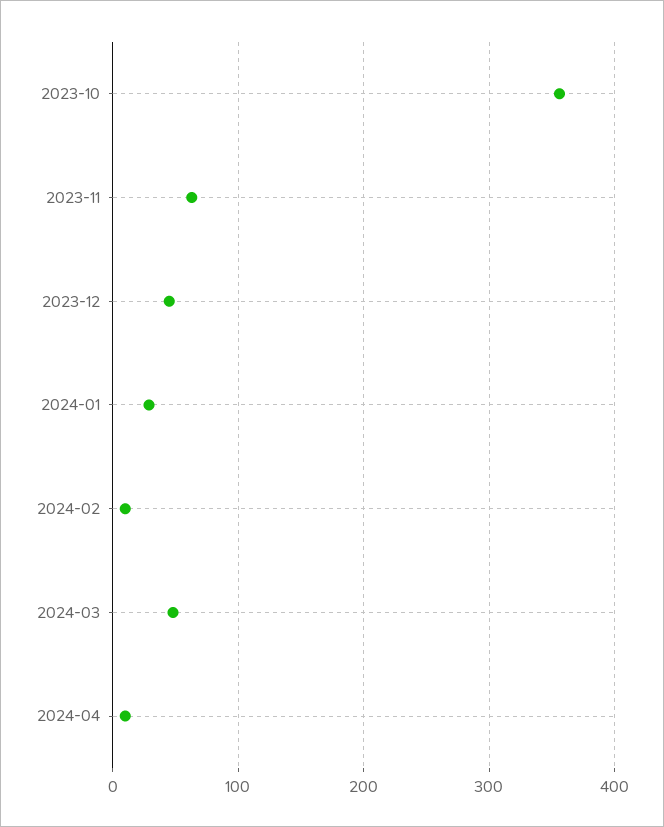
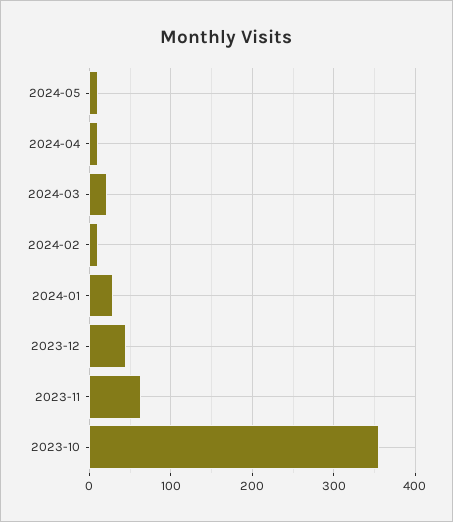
2024-03: 50 -> 20
2024-05: none -> 10

